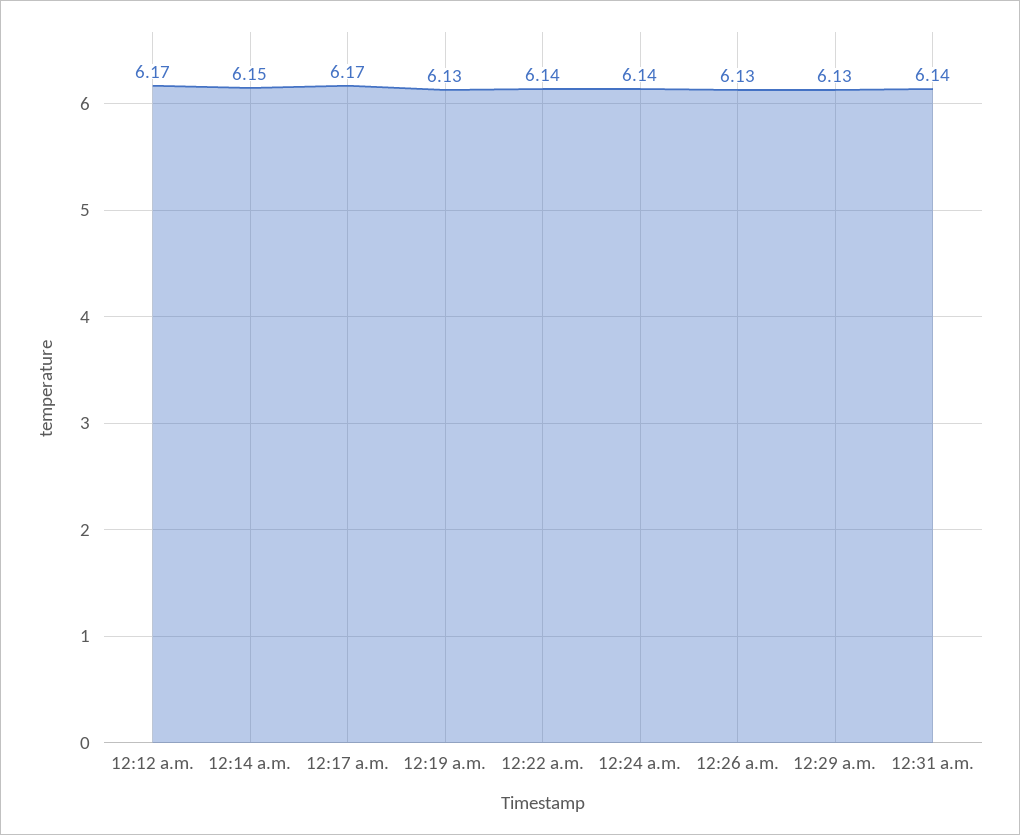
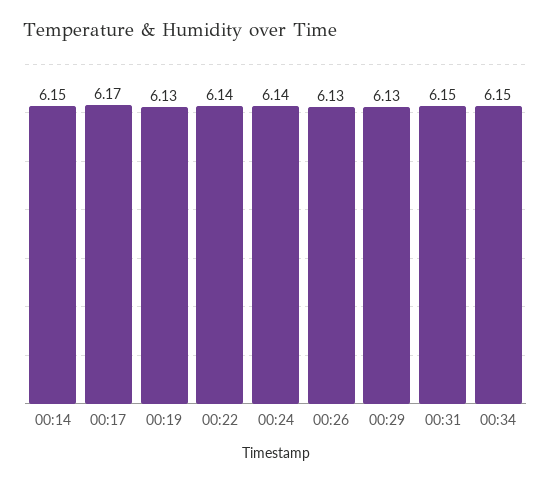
12:12 a.m.: 6.17 -> none
12:31 a.m.: 6.14 -> 6.15
00:34: none -> 6.15

